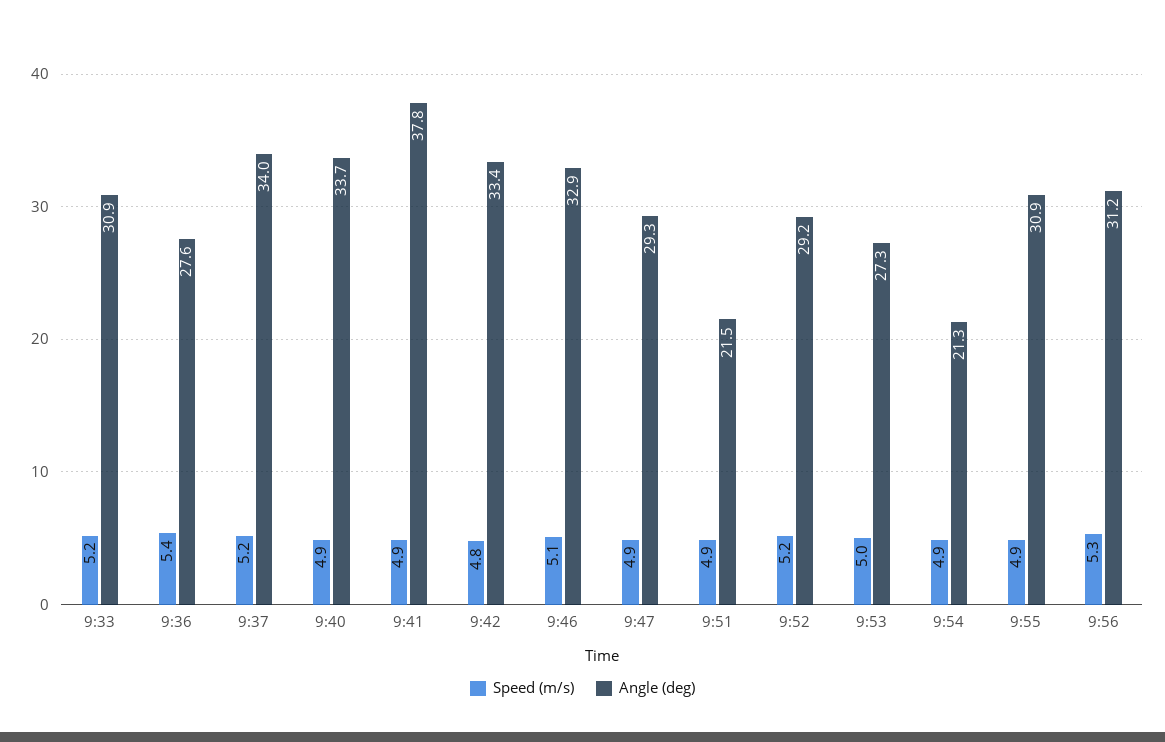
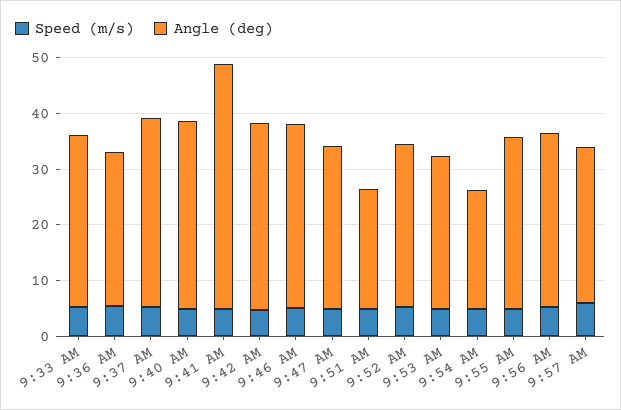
Angle (deg), 9:41: 37.8 -> 44
Speed (m/s), 9:57 AM: none -> 6
Angle (deg), 9:57 AM: none -> 28

